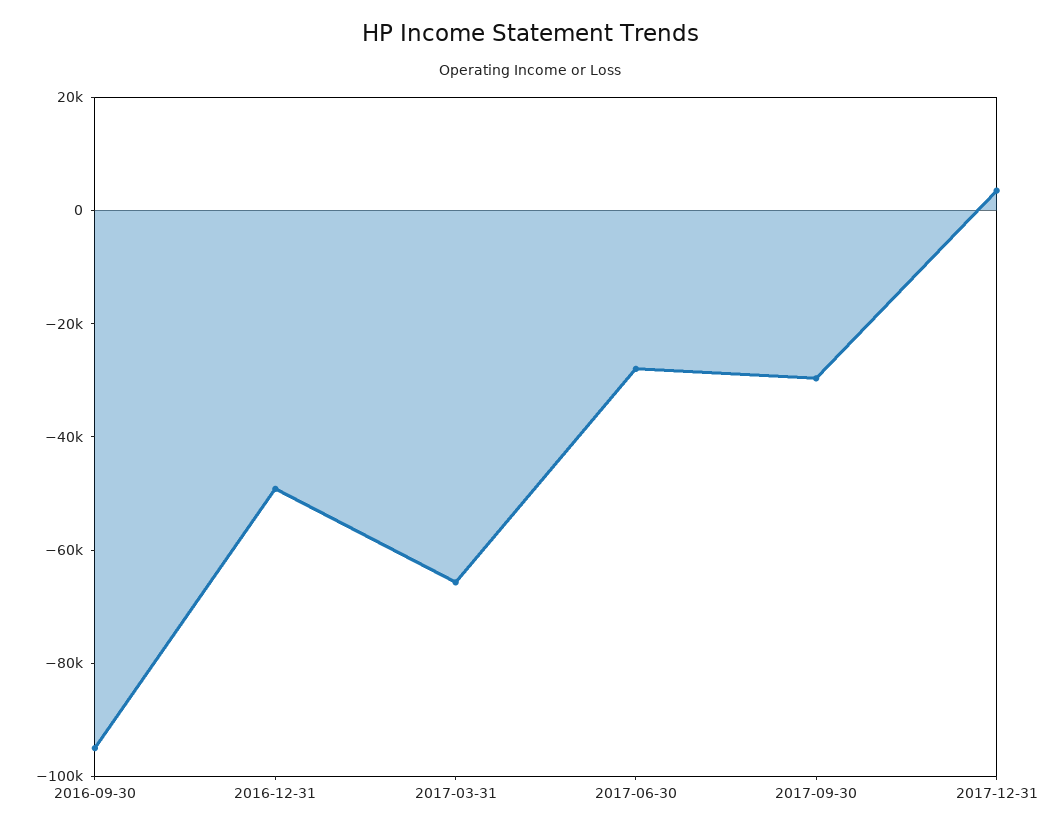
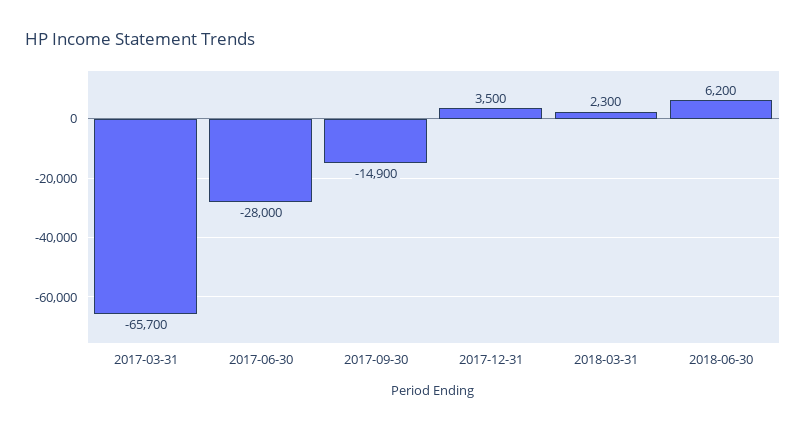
2016-09-30: -95000 -> none
2016-12-31: -50000 -> none
2017-09-30: -30000 -> -14900
2018-03-31: none -> 2300
2018-06-30: none -> 6200

